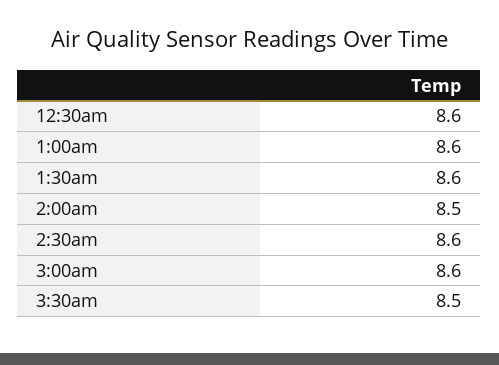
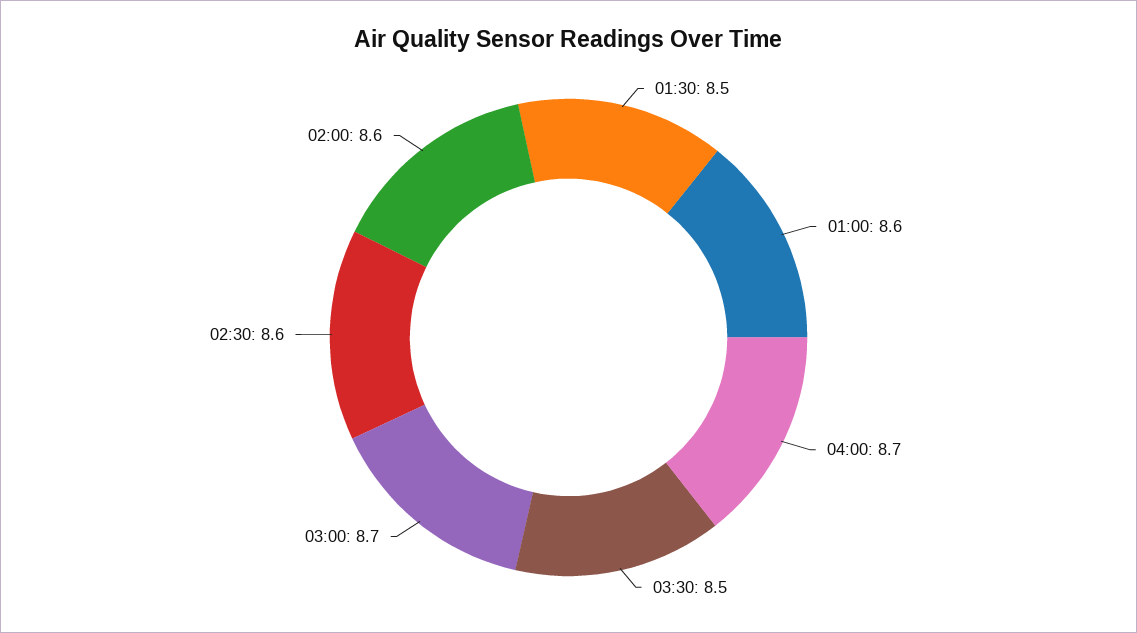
12:30am: 8.6 -> none
1:30am: 8.6 -> 8.5
2:00am: 8.5 -> 8.6
3:00am: 8.6 -> 8.7
04:00: none -> 8.7

